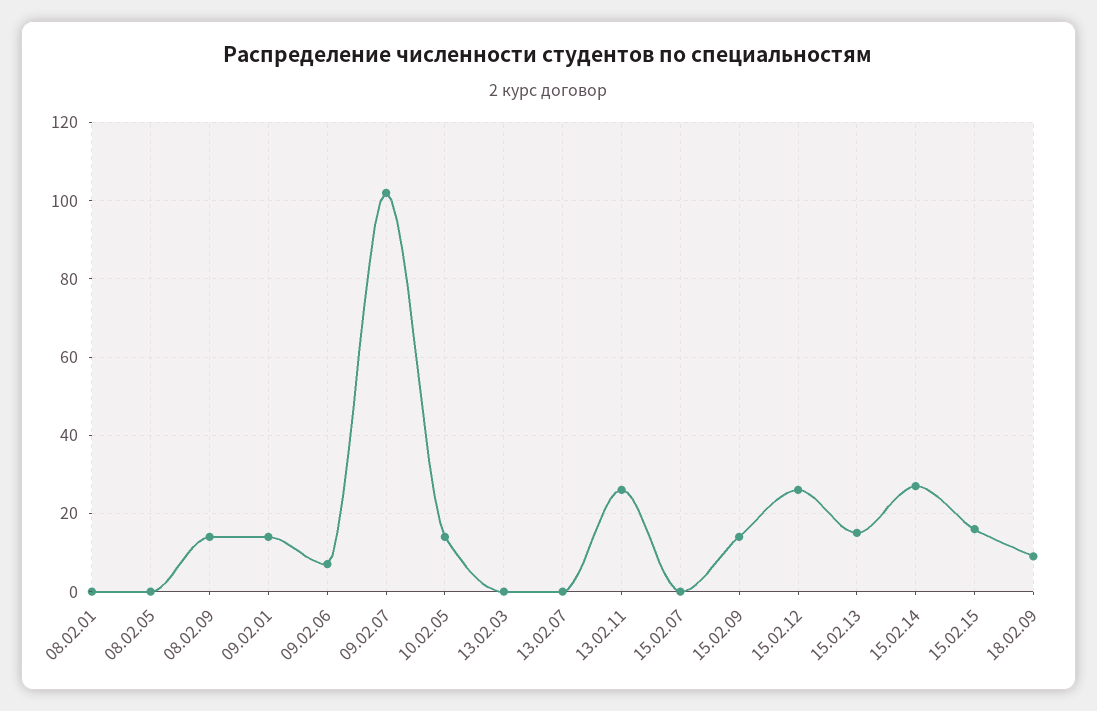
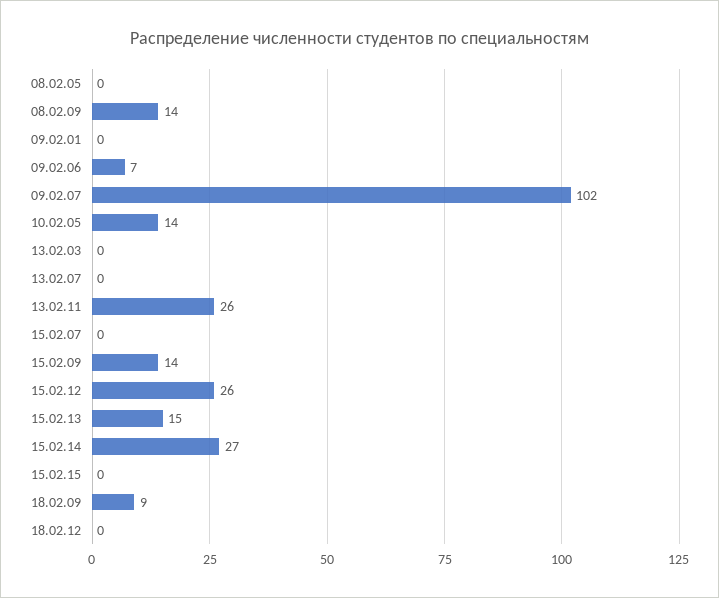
08.02.01: 0 -> none
09.02.01: 15 -> 0
15.02.15: 15 -> 0
18.02.12: none -> 0

